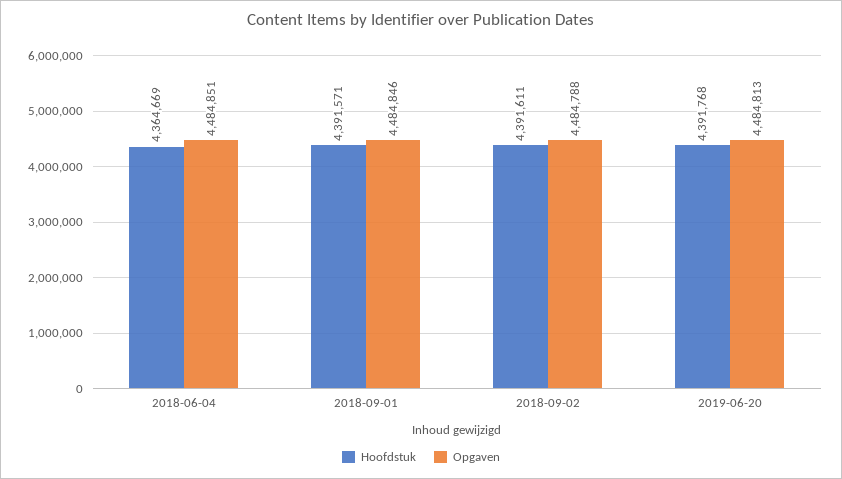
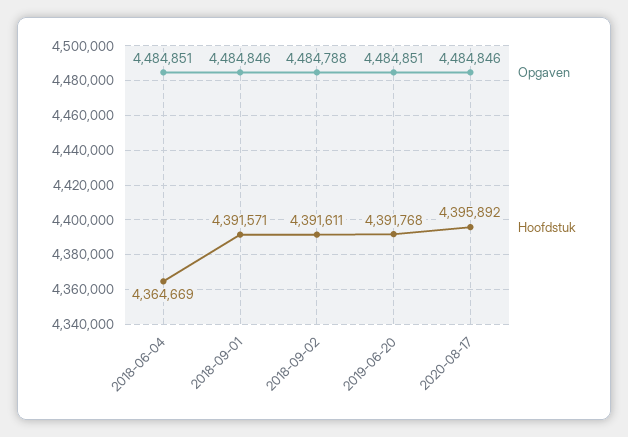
Opgaven, 2019-06-20: 4484813 -> 4484851
Opgaven, 2020-08-17: none -> 4484846
Hoofdstuk, 2020-08-17: none -> 4395892

